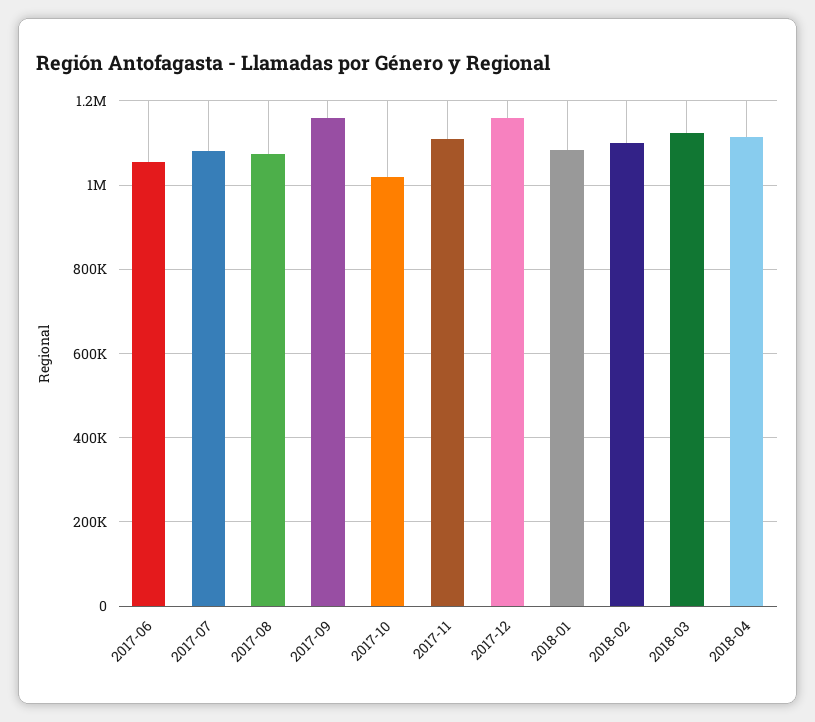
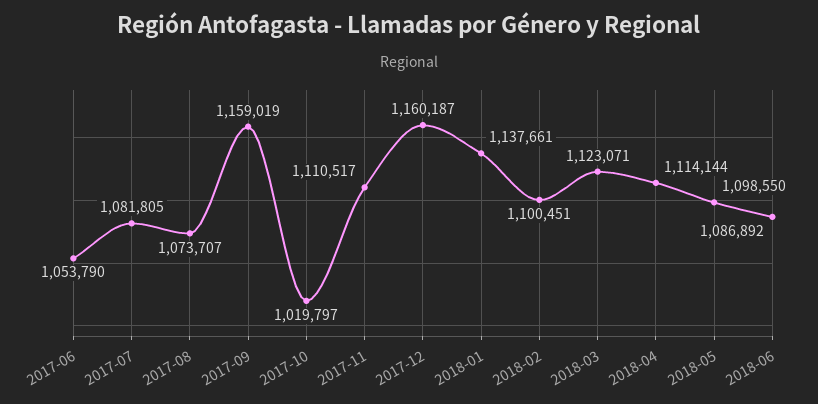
2018-01: 1080000 -> 1137661
2018-05: none -> 1098550
2018-06: none -> 1086892

